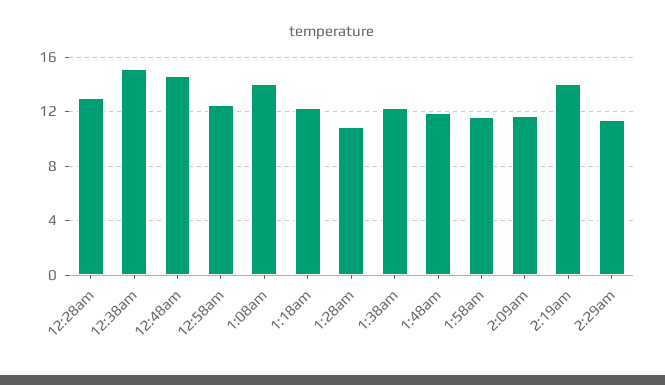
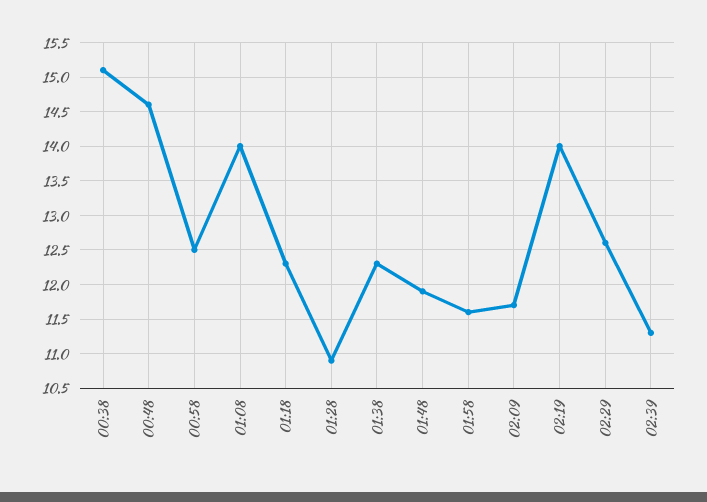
12:28am: 13 -> none
2:29am: 11.5 -> 12.6
02:39: none -> 11.3

